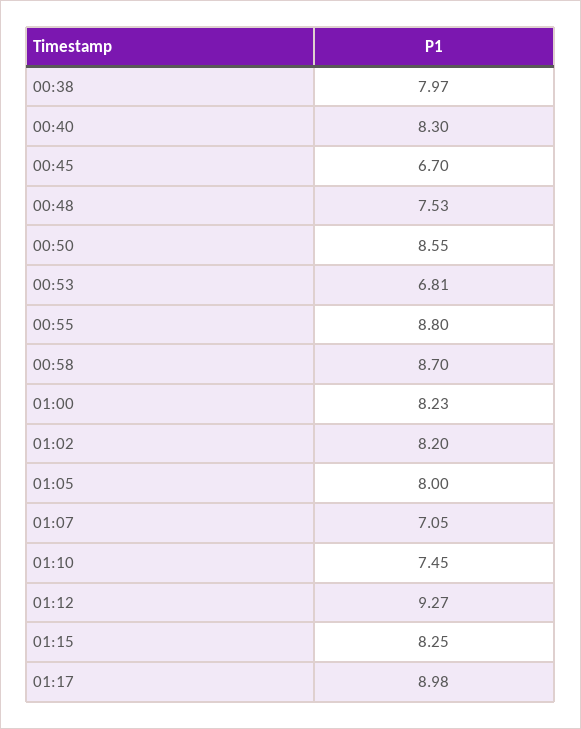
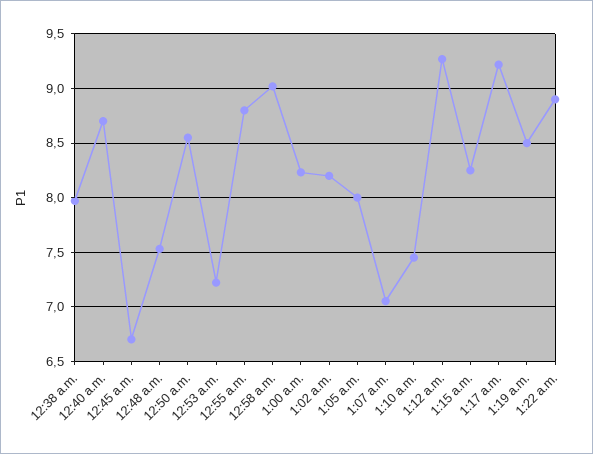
00:40: 8.3 -> 8.7
00:53: 6.81 -> 7.2
00:58: 8.7 -> 9
01:17: 8.98 -> 9.2
1:19 a.m.: none -> 8.5
1:22 a.m.: none -> 8.9

